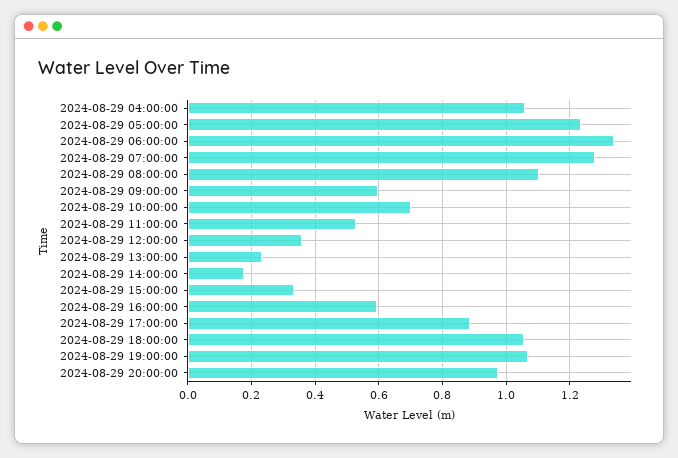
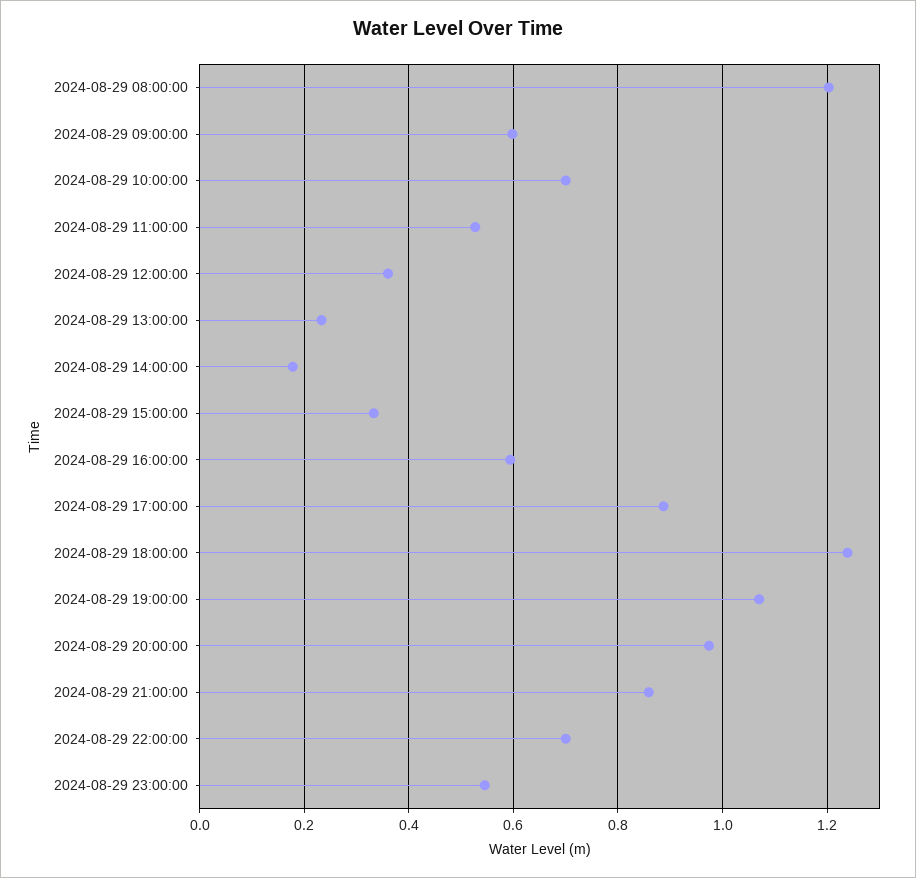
2024-08-29 04:00:00: 1.06 -> none
2024-08-29 05:00:00: 1.24 -> none
2024-08-29 06:00:00: 1.34 -> none
2024-08-29 07:00:00: 1.28 -> none
2024-08-29 08:00:00: 1.1 -> 1.2
2024-08-29 18:00:00: 1.06 -> 1.24
2024-08-29 21:00:00: none -> 0.86
2024-08-29 22:00:00: none -> 0.7
2024-08-29 23:00:00: none -> 0.54

